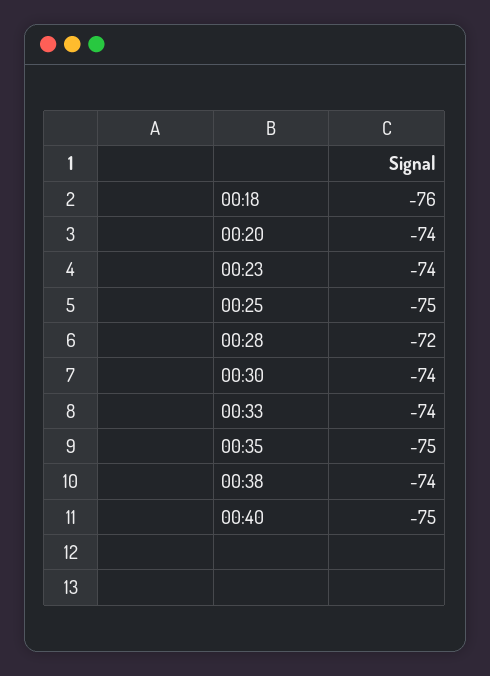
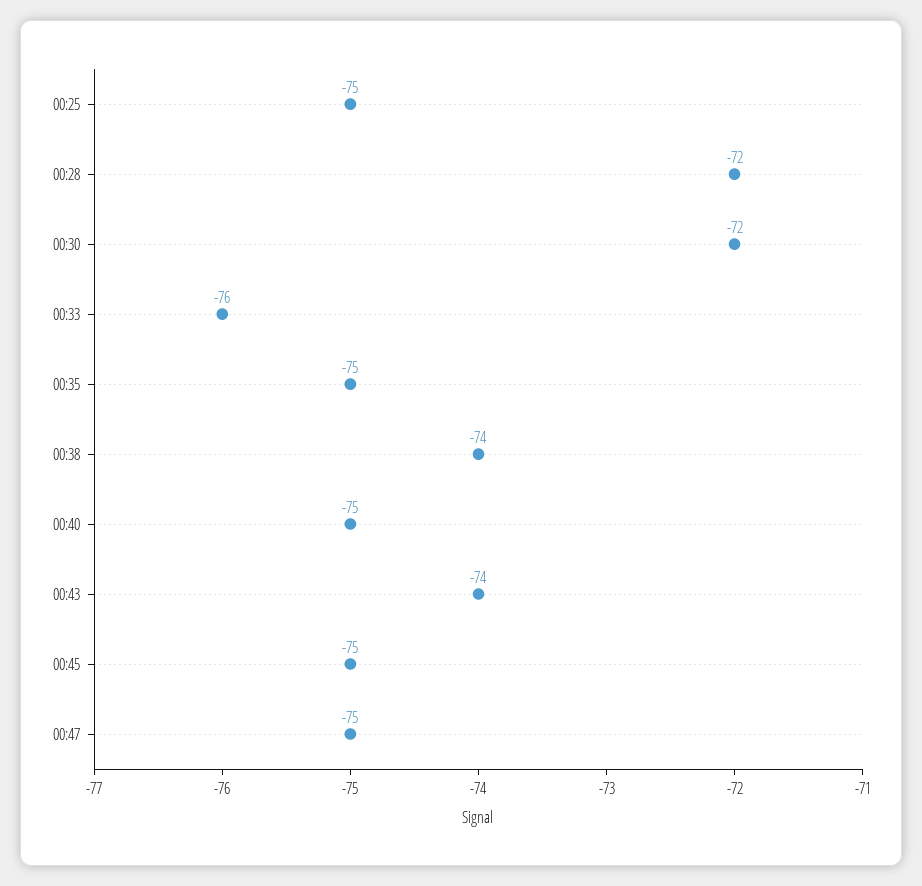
00:18: -76 -> none
00:20: -74 -> none
00:23: -74 -> none
00:30: -74 -> -72
00:33: -74 -> -76
00:43: none -> -74
00:45: none -> -75
00:47: none -> -75

